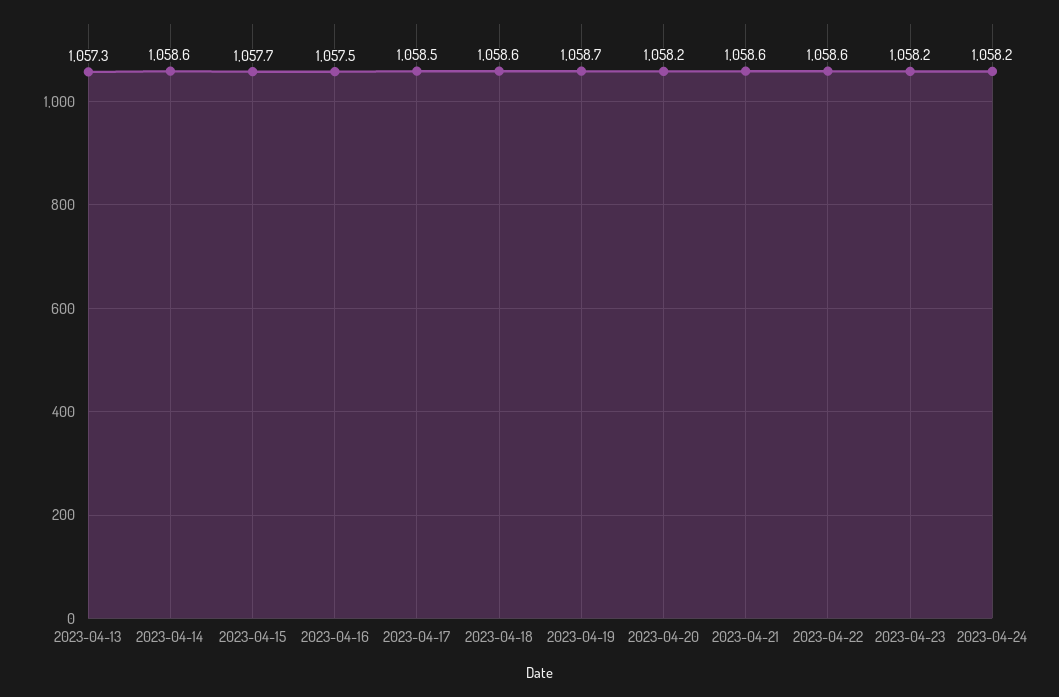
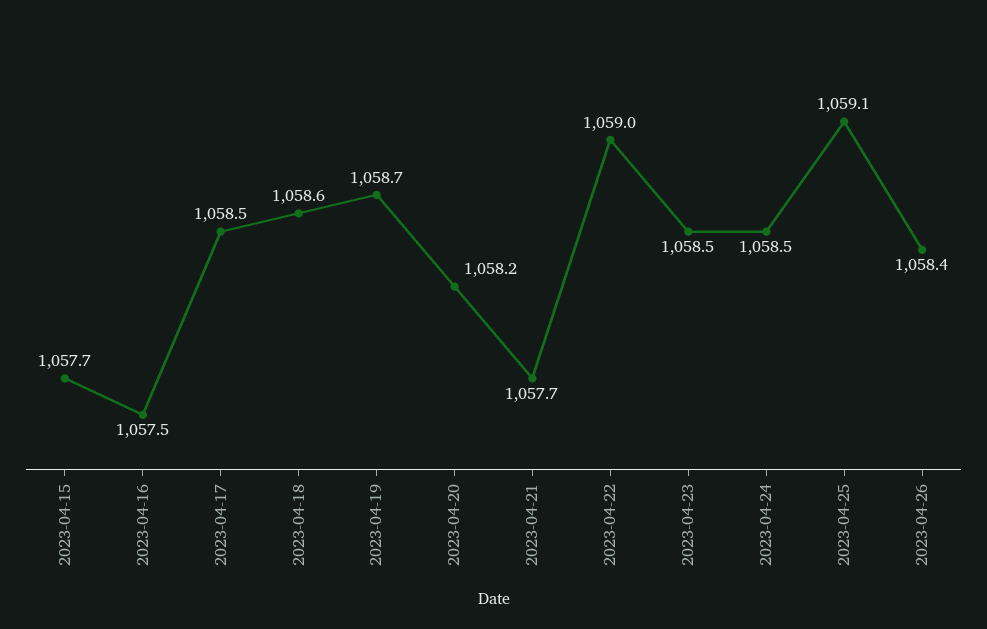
2023-04-13: 1057.3 -> none
2023-04-14: 1058.6 -> none
2023-04-21: 1058.6 -> 1057.7
2023-04-22: 1058.6 -> 1059
2023-04-23: 1058.2 -> 1058.5
2023-04-24: 1058.2 -> 1058.5
2023-04-25: none -> 1059.1
2023-04-26: none -> 1058.4

